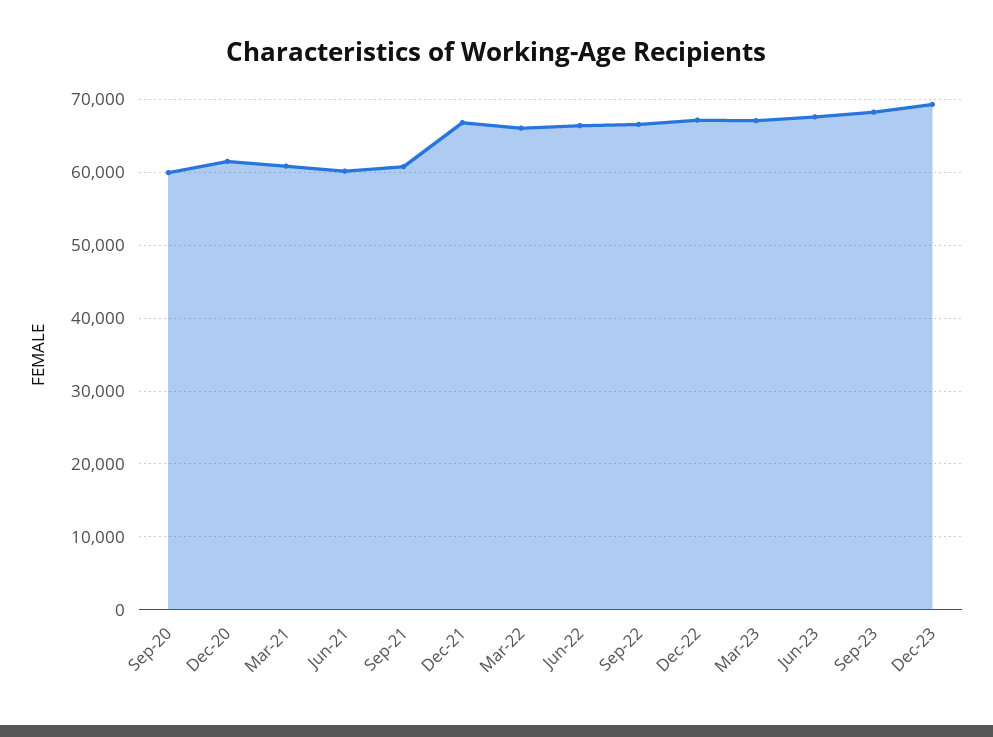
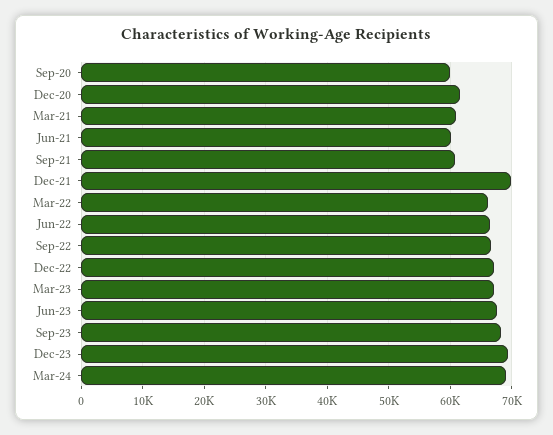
Dec-21: 67000 -> 70000
Mar-24: none -> 69000

